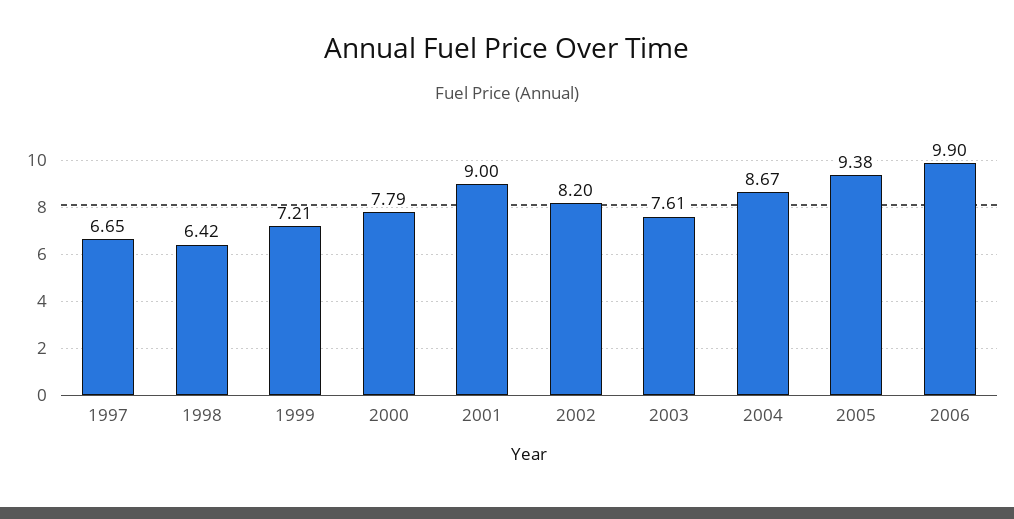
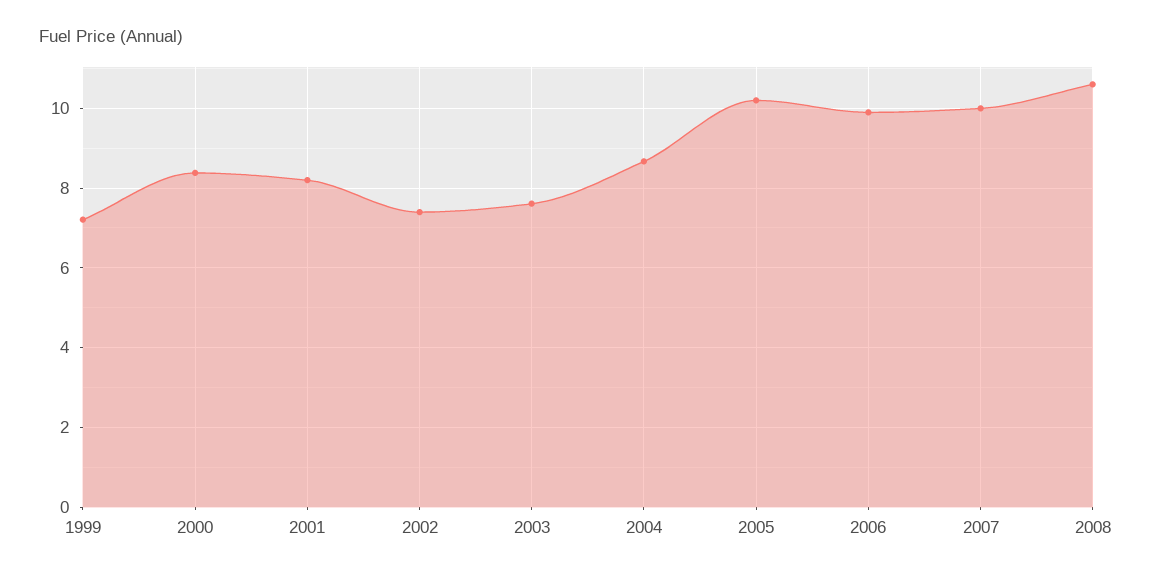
1997: 6.65 -> none
1998: 6.42 -> none
2000: 7.79 -> 8.4
2001: 9 -> 8.2
2002: 8.2 -> 7.4
2005: 9.38 -> 10.2
2007: none -> 10
2008: none -> 10.6

